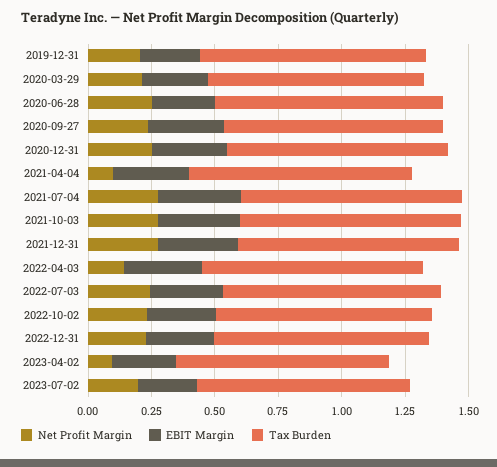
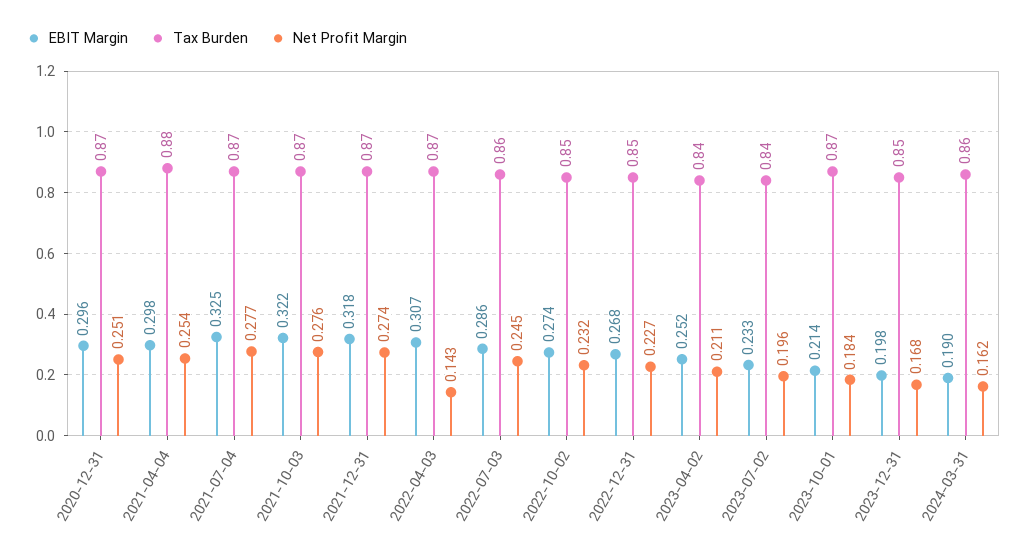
Net Profit Margin, 2019-12-31: 0.2 -> none
EBIT Margin, 2019-12-31: 0.25 -> none
Tax Burden, 2019-12-31: 0.9 -> none
Net Profit Margin, 2020-03-29: 0.2 -> none
EBIT Margin, 2020-03-29: 0.25 -> none
Tax Burden, 2020-03-29: 0.85 -> none
Net Profit Margin, 2020-06-28: 0.25 -> none
EBIT Margin, 2020-06-28: 0.25 -> none
Tax Burden, 2020-06-28: 0.9 -> none
Net Profit Margin, 2020-09-27: 0.25 -> none
EBIT Margin, 2020-09-27: 0.3 -> none
Tax Burden, 2020-09-27: 0.85 -> none
Net Profit Margin, 2021-04-04: 0.1 -> 0.254
Net Profit Margin, 2023-04-02: 0.1 -> 0.211
EBIT Margin, 2023-10-01: none -> 0.214
Tax Burden, 2023-10-01: none -> 0.87
Net Profit Margin, 2023-10-01: none -> 0.184
EBIT Margin, 2023-12-31: none -> 0.198
Tax Burden, 2023-12-31: none -> 0.85
Net Profit Margin, 2023-12-31: none -> 0.168
EBIT Margin, 2024-03-31: none -> 0.19
Tax Burden, 2024-03-31: none -> 0.86
Net Profit Margin, 2024-03-31: none -> 0.162

